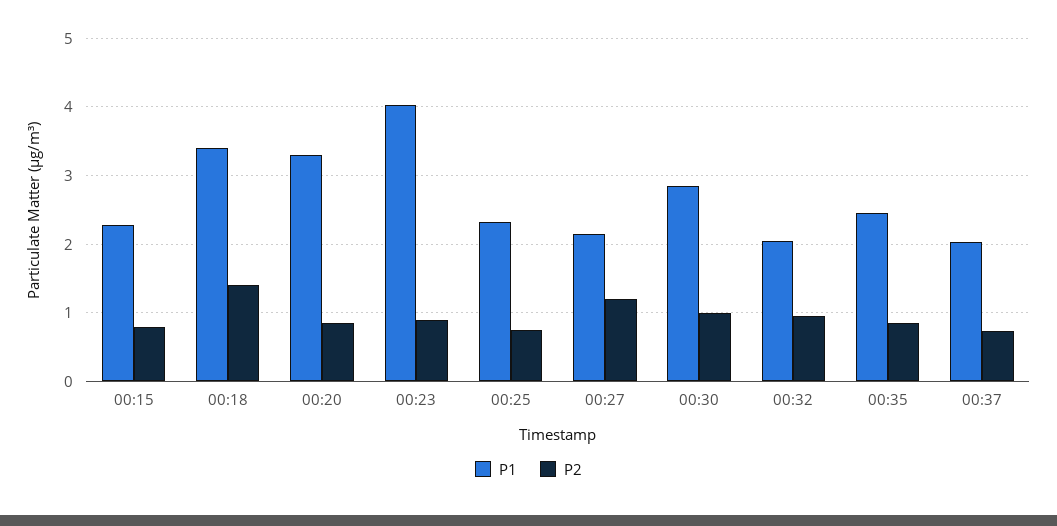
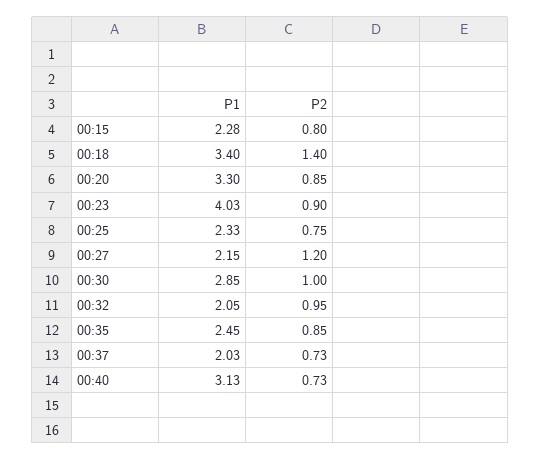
P1, 00:40: none -> 3.13
P2, 00:40: none -> 0.73

